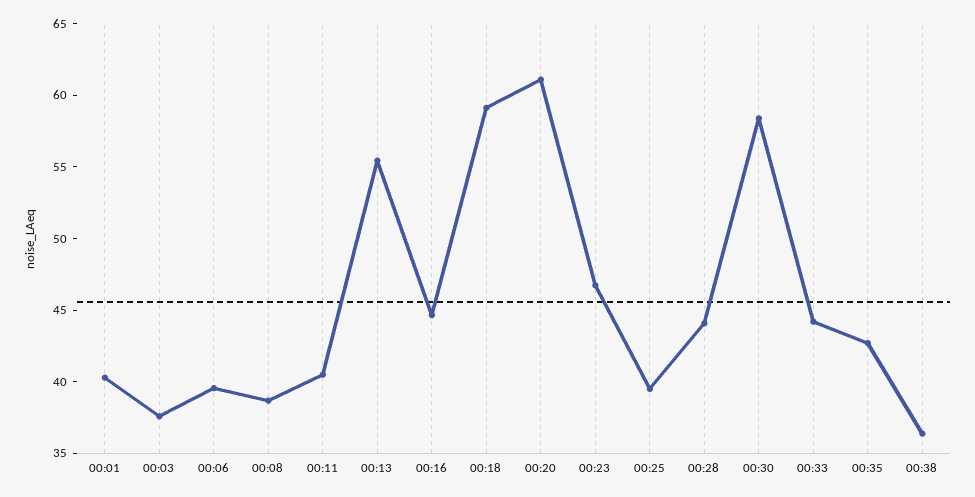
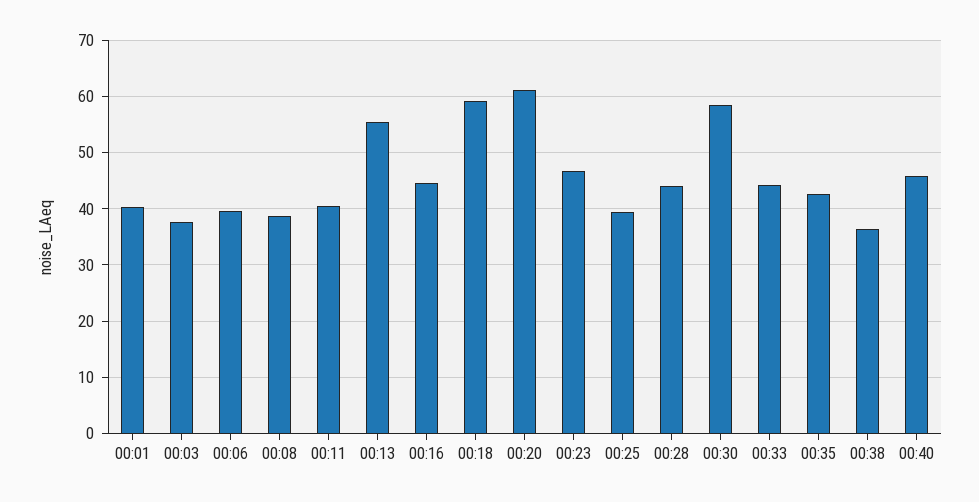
00:40: none -> 46

